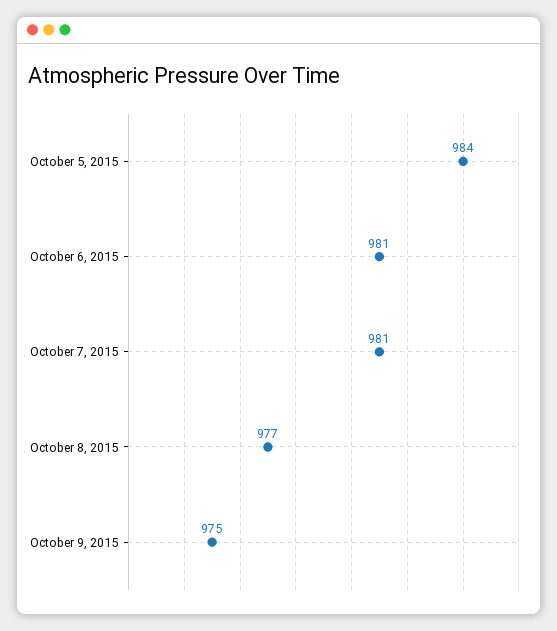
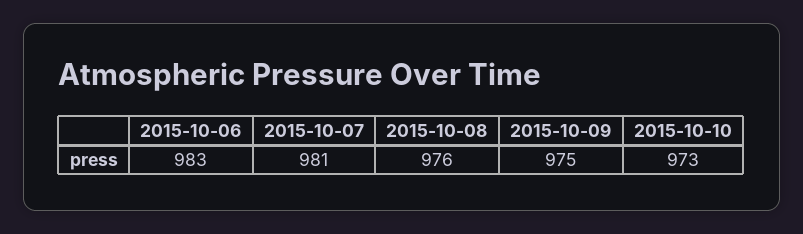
October 5, 2015: 984 -> none
October 6, 2015: 981 -> 983
October 8, 2015: 977 -> 976
2015-10-10: none -> 973

